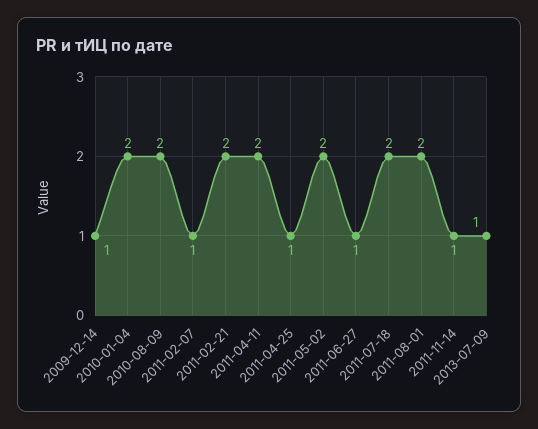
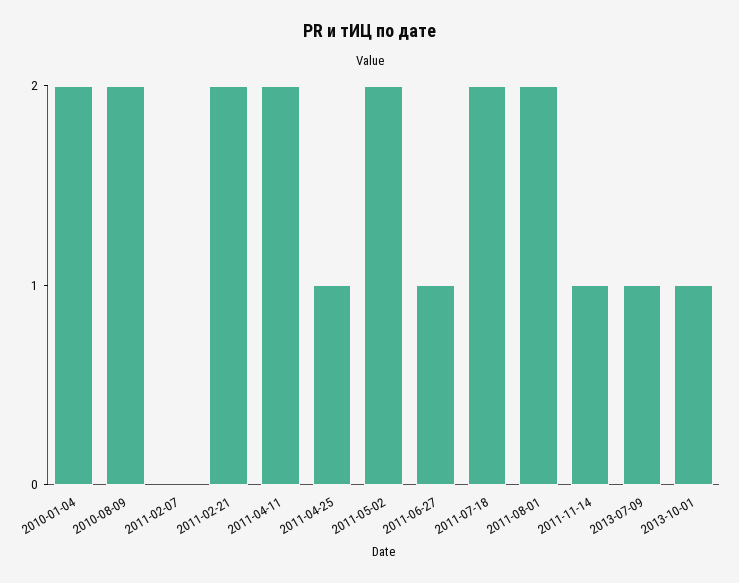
2009-12-14: 1 -> none
2011-02-07: 1 -> 0
2013-10-01: none -> 1

